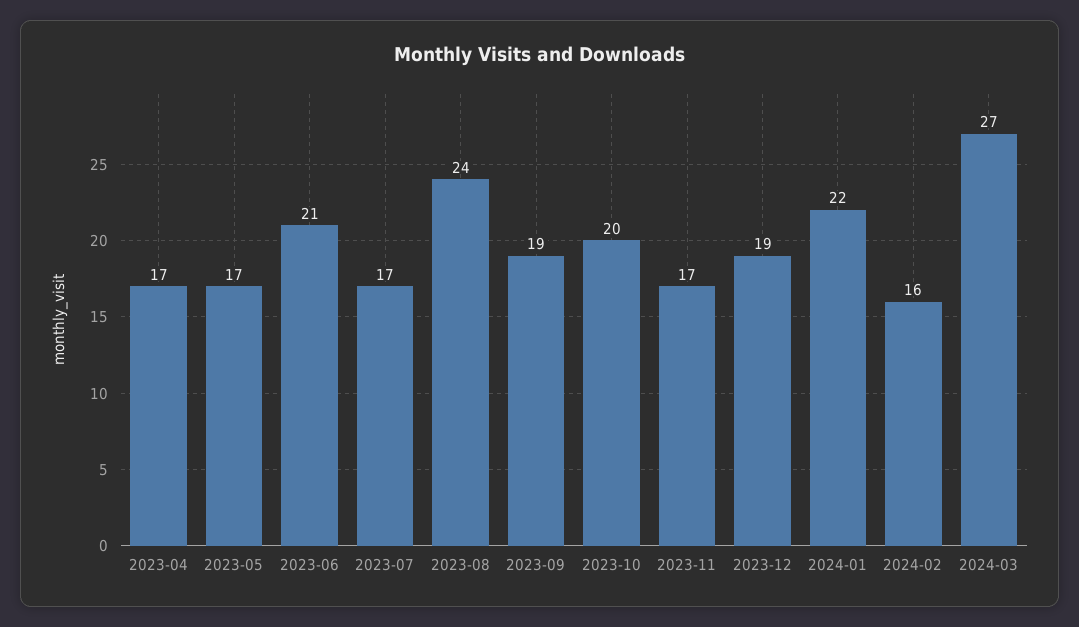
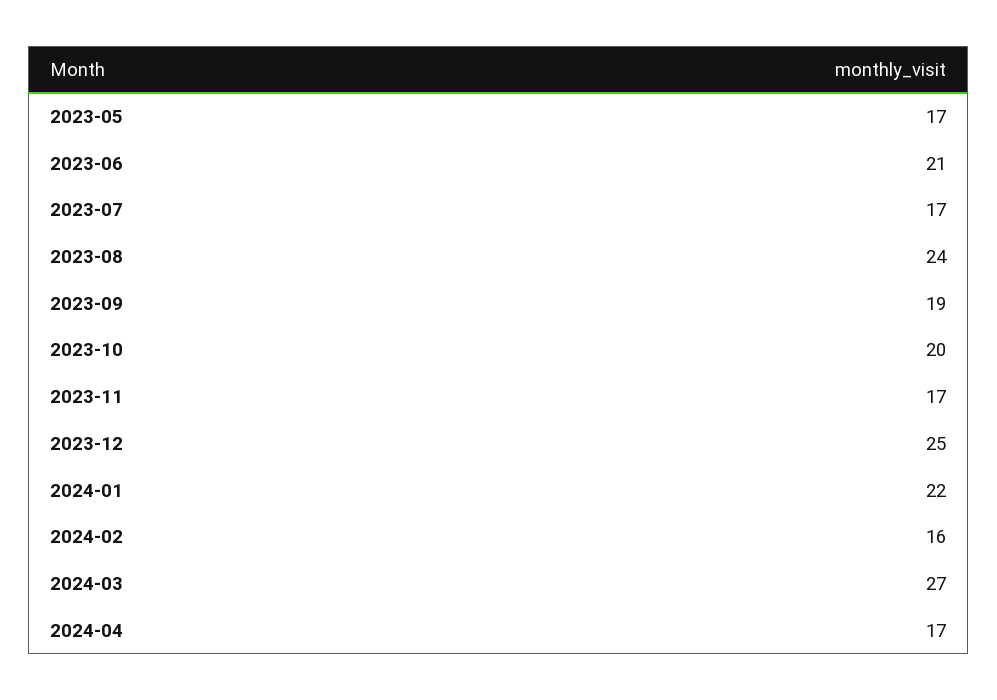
2023-04: 17 -> none
2023-12: 19 -> 25
2024-04: none -> 17

